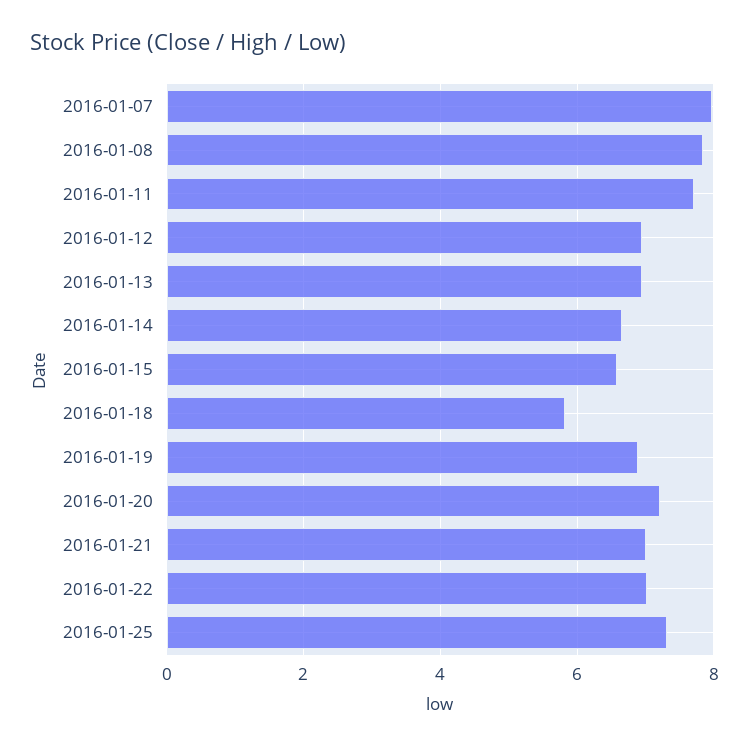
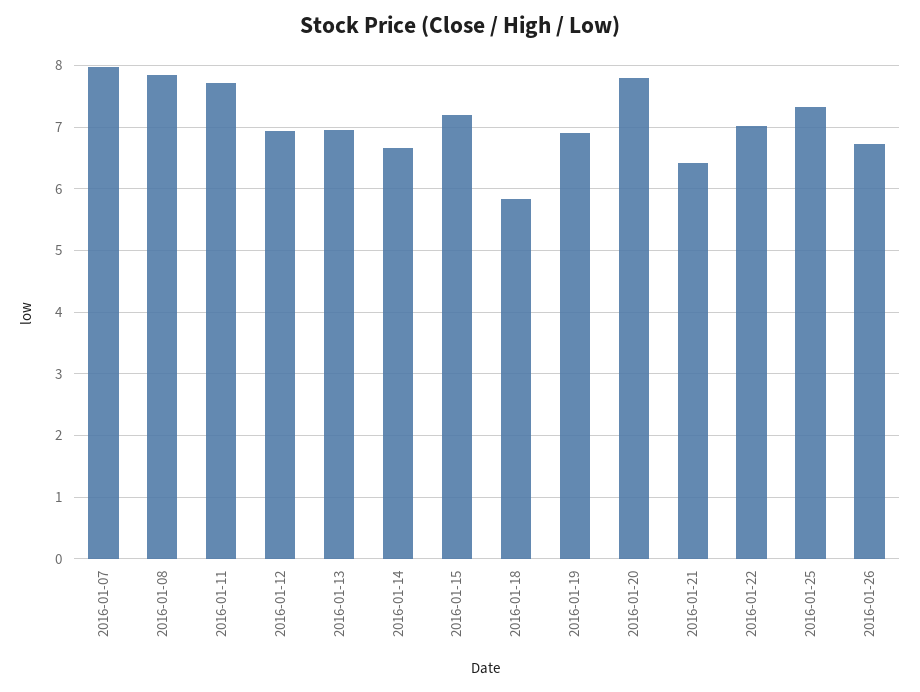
2016-01-15: 6.6 -> 7.2
2016-01-20: 7.2 -> 7.8
2016-01-21: 7 -> 6.4
2016-01-26: none -> 6.7

